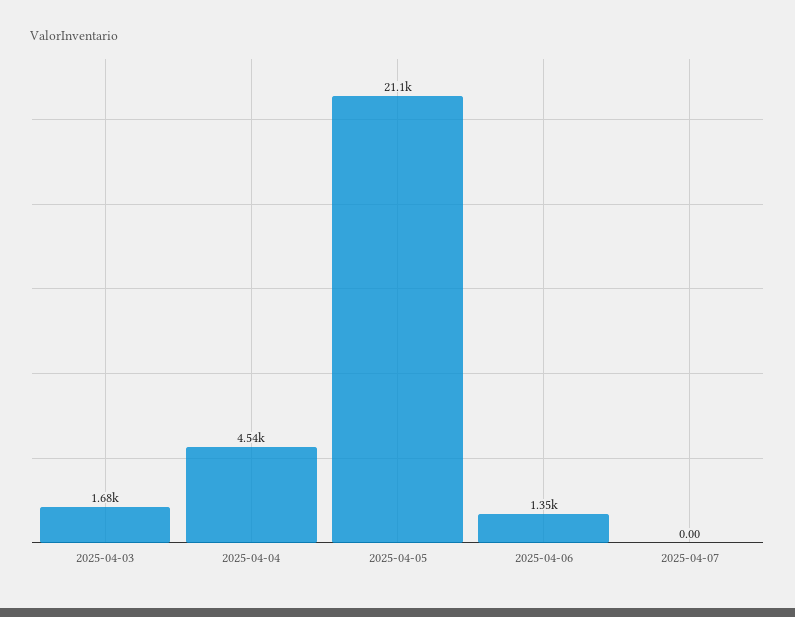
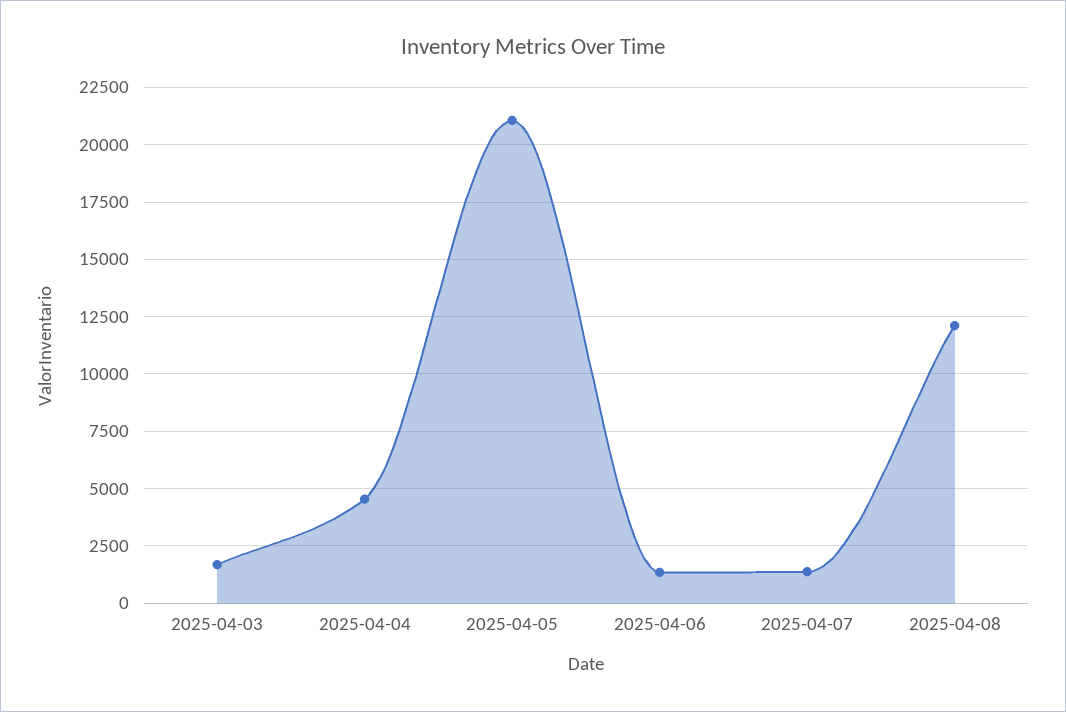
2025-04-07: 0 -> 1500
2025-04-08: none -> 12000

